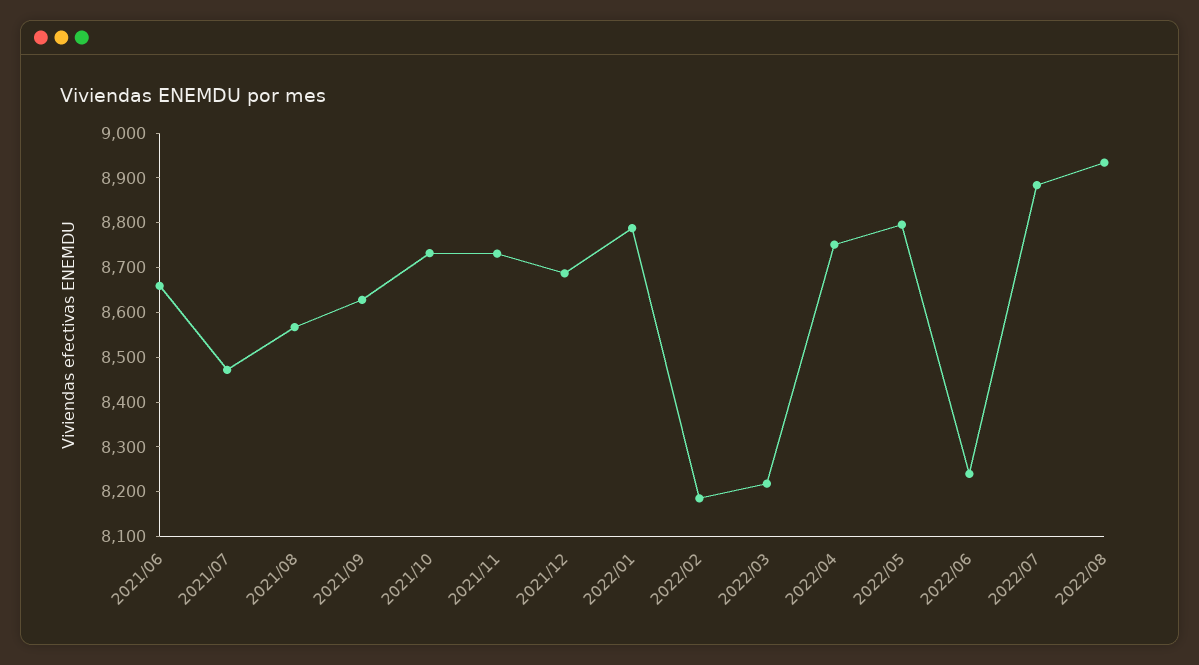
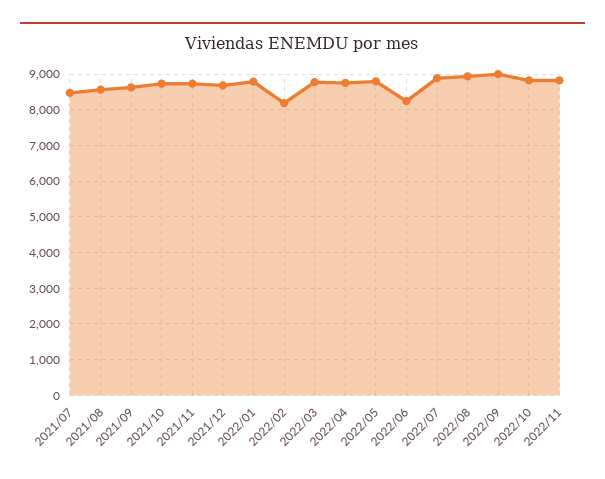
2021/06: 8660 -> none
2022/03: 8220 -> 8800
2022/09: none -> 9000
2022/10: none -> 8800
2022/11: none -> 8800

